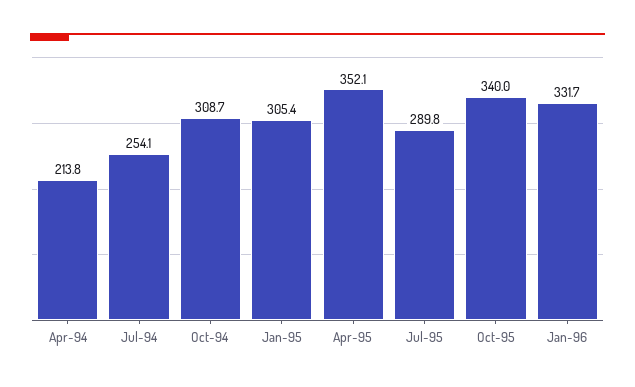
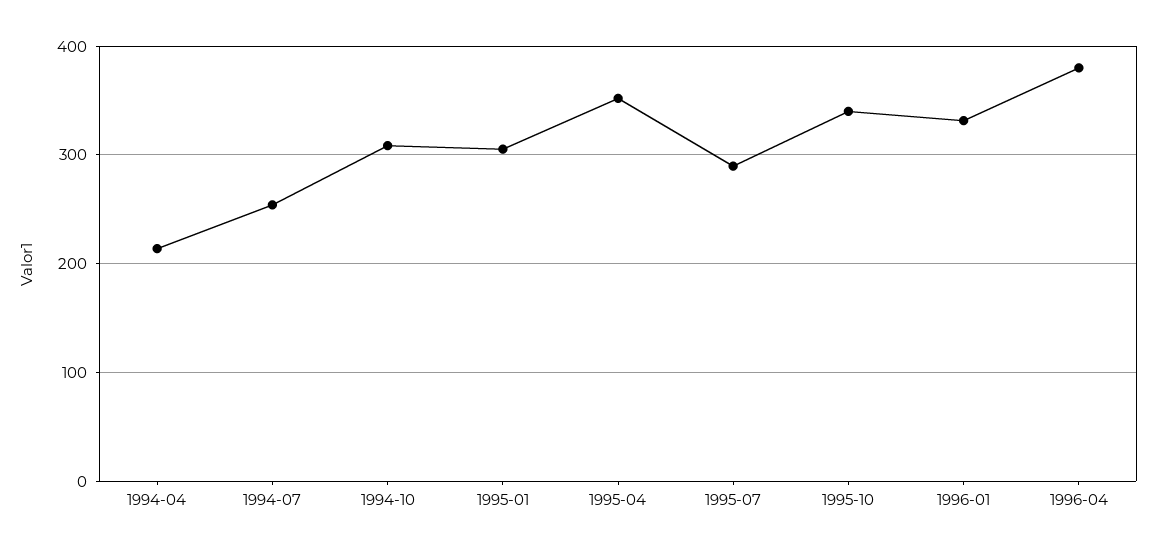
1996-04: none -> 380

